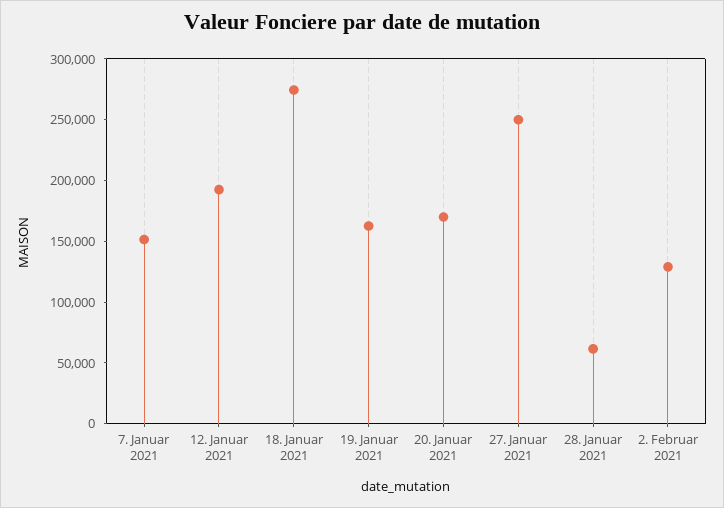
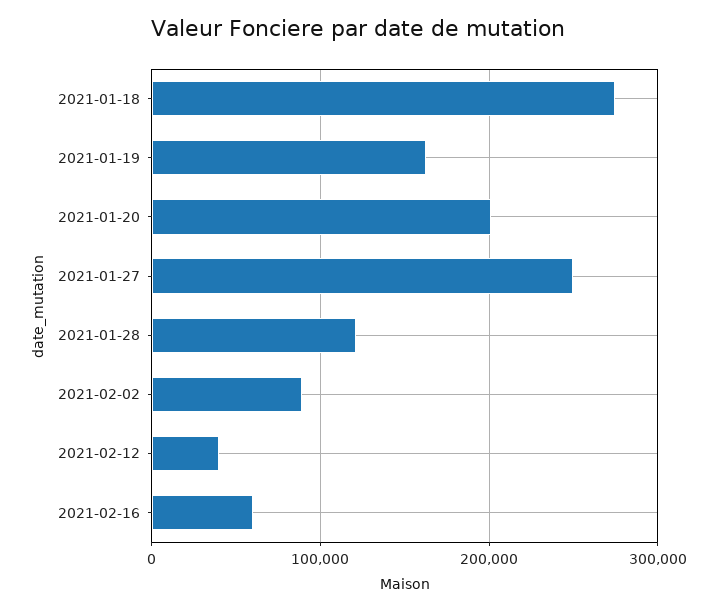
7. Januar 2021: 150000 -> none
12. Januar 2021: 190000 -> none
20. Januar 2021: 170000 -> 200000
28. Januar 2021: 60000 -> 120000
2. Februar 2021: 130000 -> 90000
2021-02-12: none -> 40000
2021-02-16: none -> 60000

